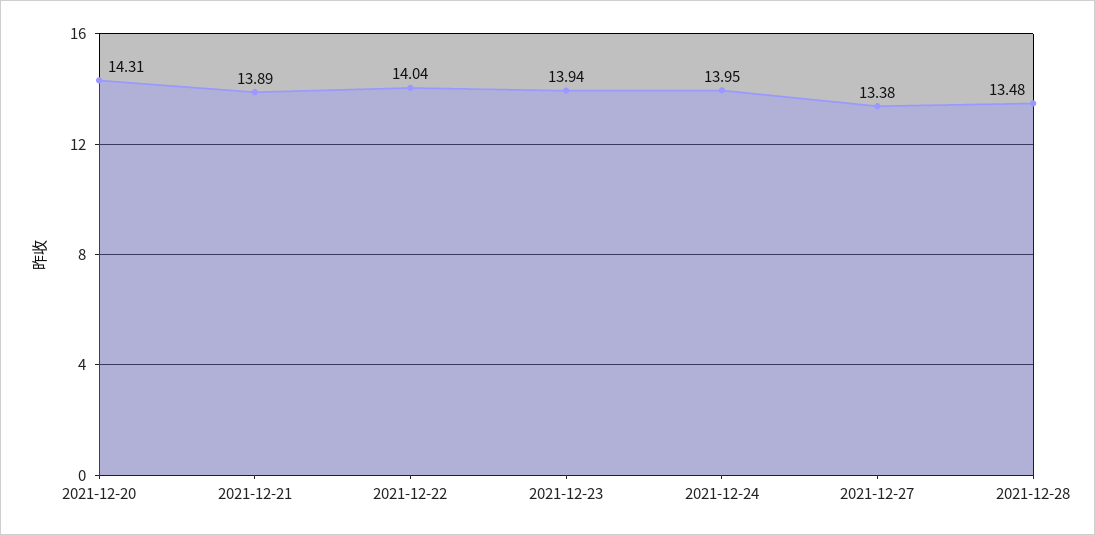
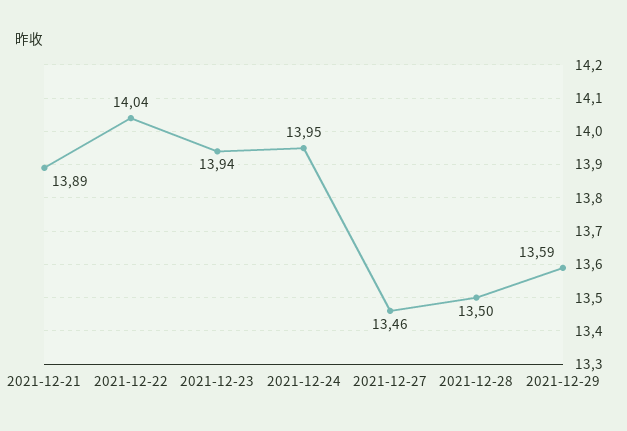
2021-12-20: 14.31 -> none
2021-12-27: 13.38 -> 13.46
2021-12-28: 13.48 -> 13.5
2021-12-29: none -> 13.59

